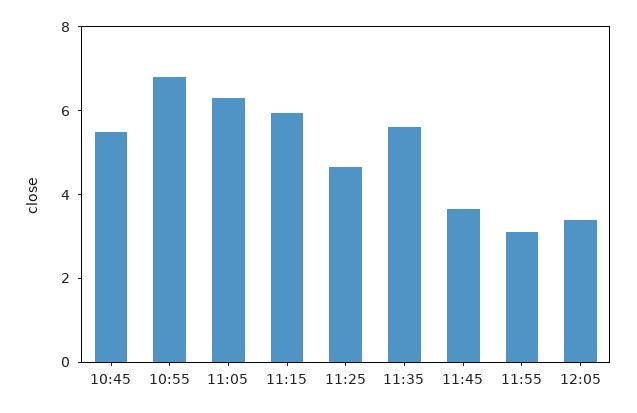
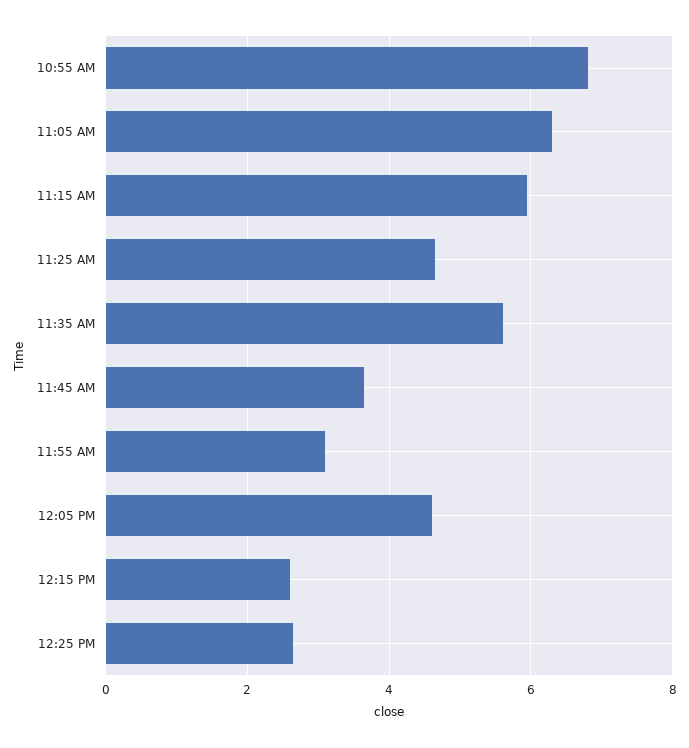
10:45: 5.5 -> none
12:05: 3.5 -> 4.6
12:15 PM: none -> 2.6
12:25 PM: none -> 2.6

